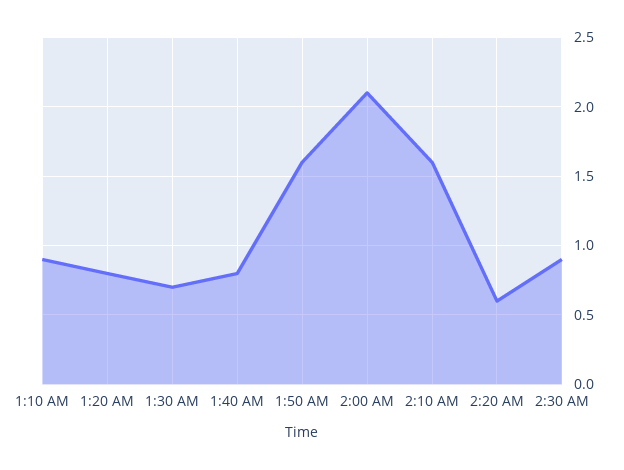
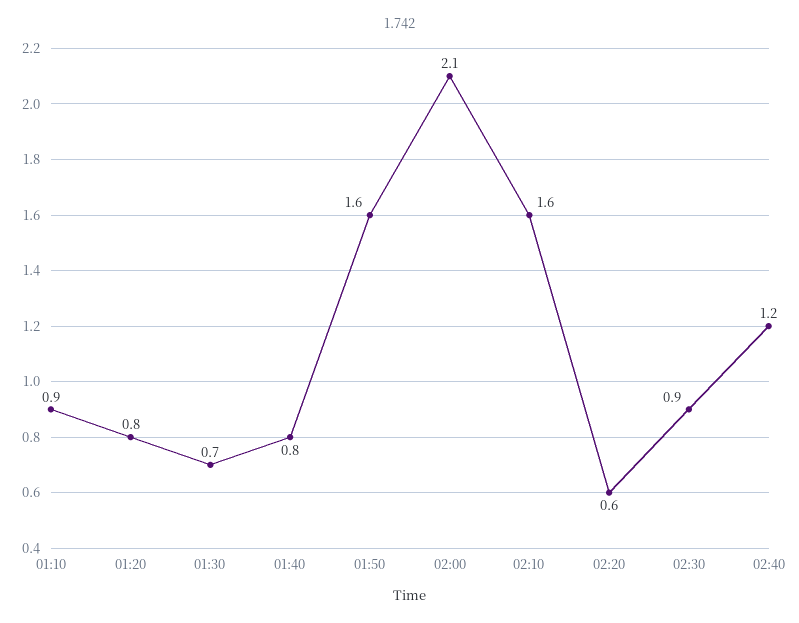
02:40: none -> 1.2

